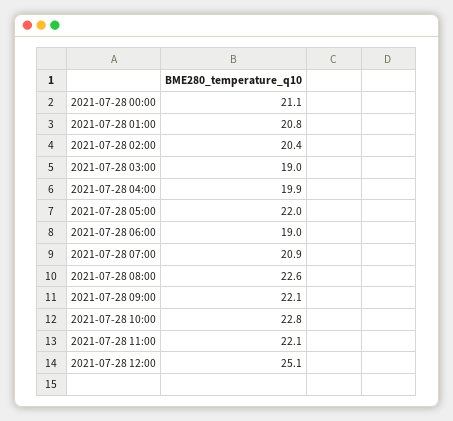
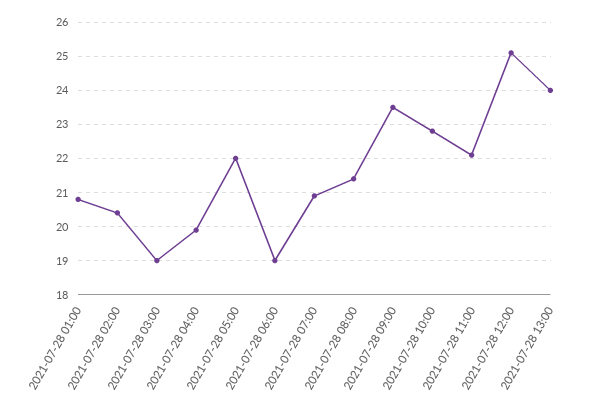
2021-07-28 00:00: 21.1 -> none
2021-07-28 08:00: 22.6 -> 21.5
2021-07-28 09:00: 22.1 -> 23.5
2021-07-28 13:00: none -> 24

